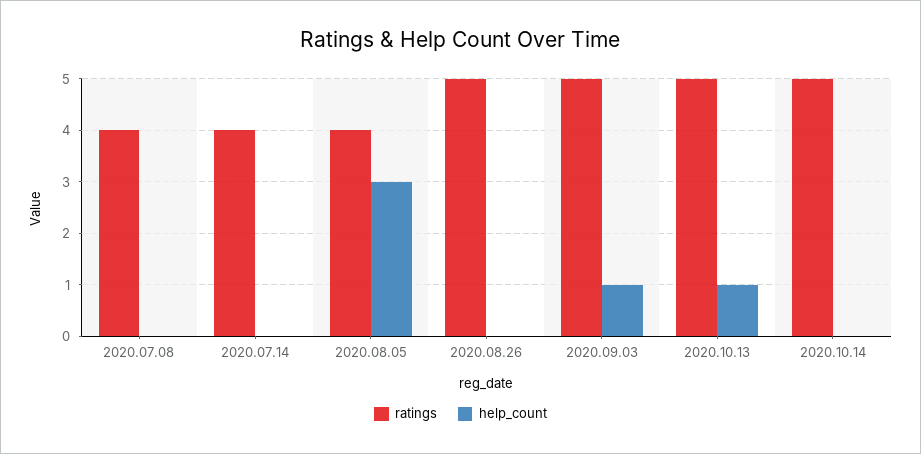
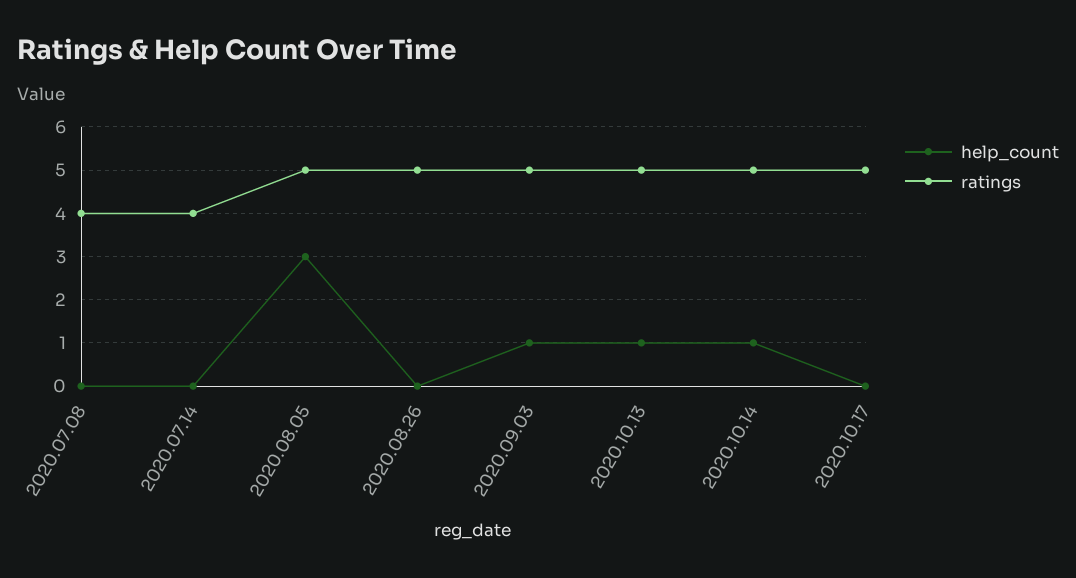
ratings, 2020.08.05: 4 -> 5
help_count, 2020.10.14: 0 -> 1
help_count, 2020.10.17: none -> 0
ratings, 2020.10.17: none -> 5

